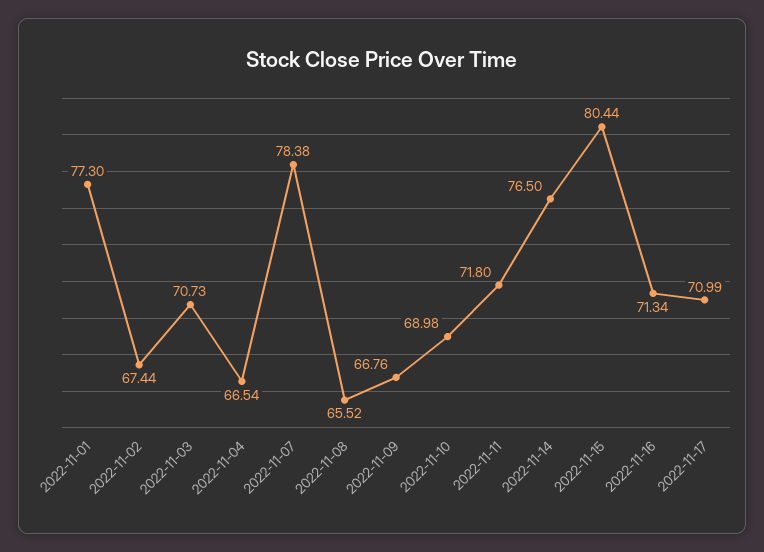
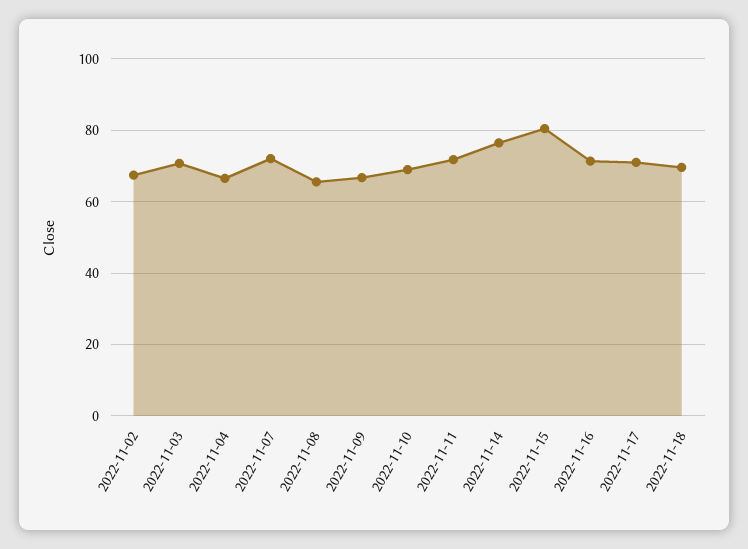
2022-11-01: 77.3 -> none
2022-11-07: 78.38 -> 72
2022-11-18: none -> 70

